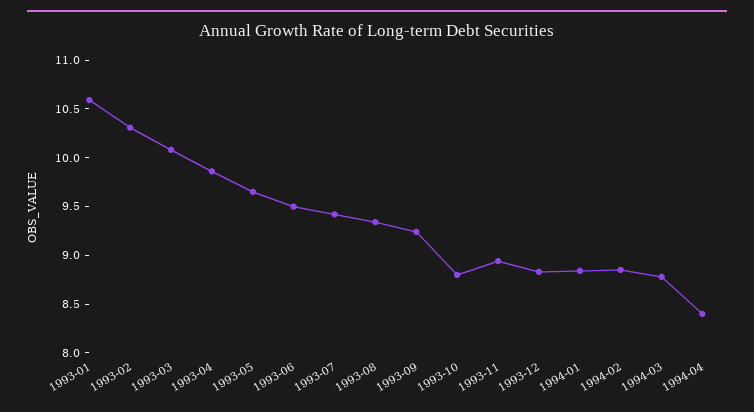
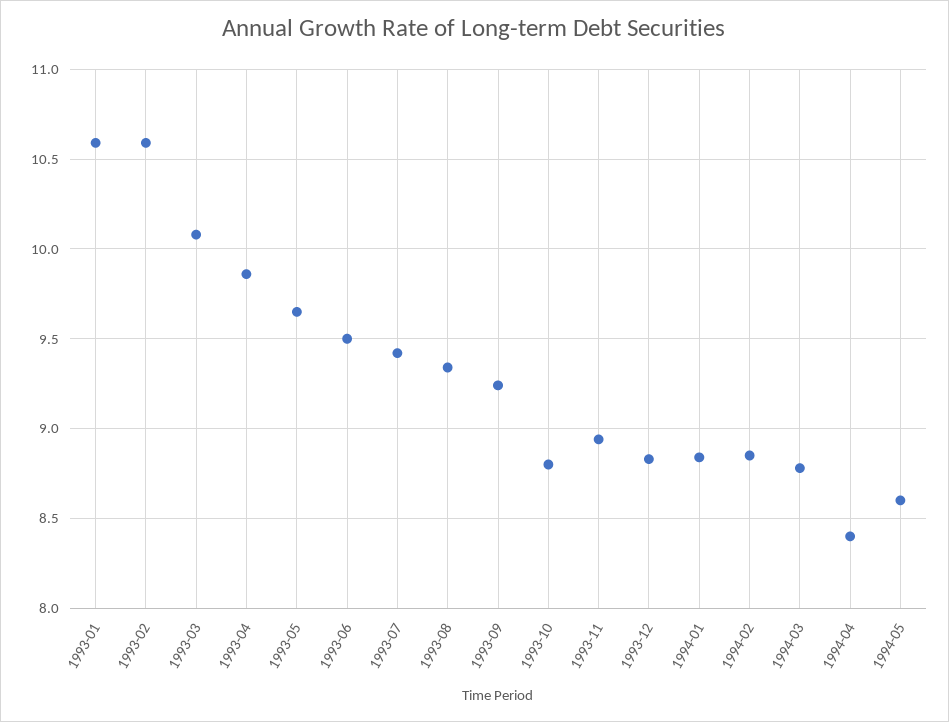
1993-02: 10.3 -> 10.6
1994-05: none -> 8.6

